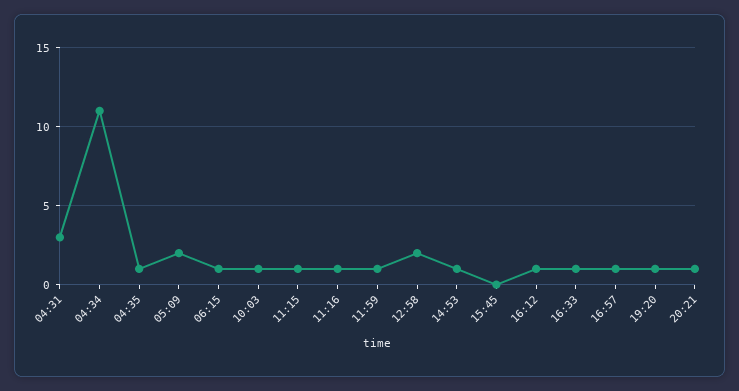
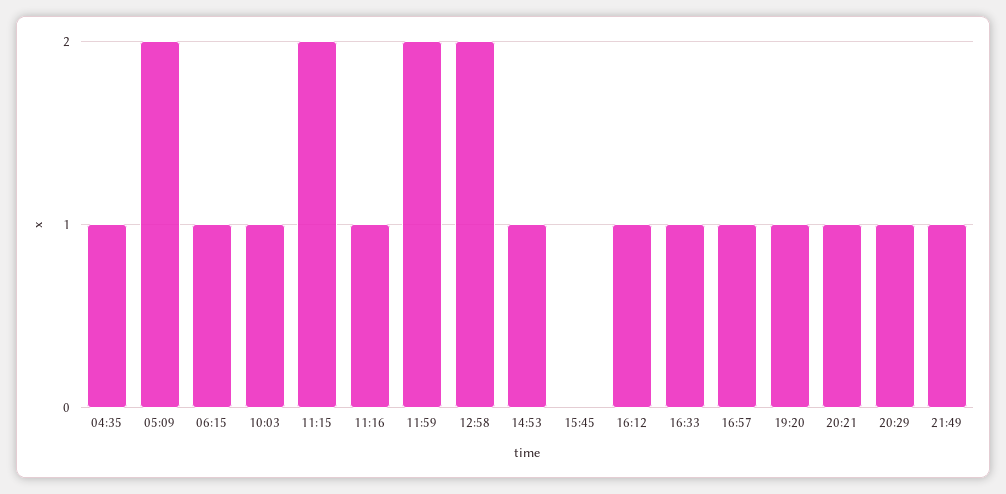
04:31: 3 -> none
04:34: 11 -> none
11:15: 1 -> 2
11:59: 1 -> 2
20:29: none -> 1
21:49: none -> 1

